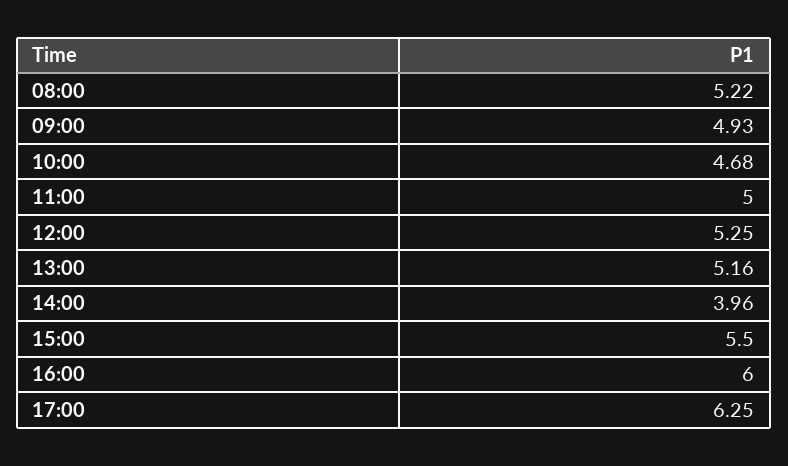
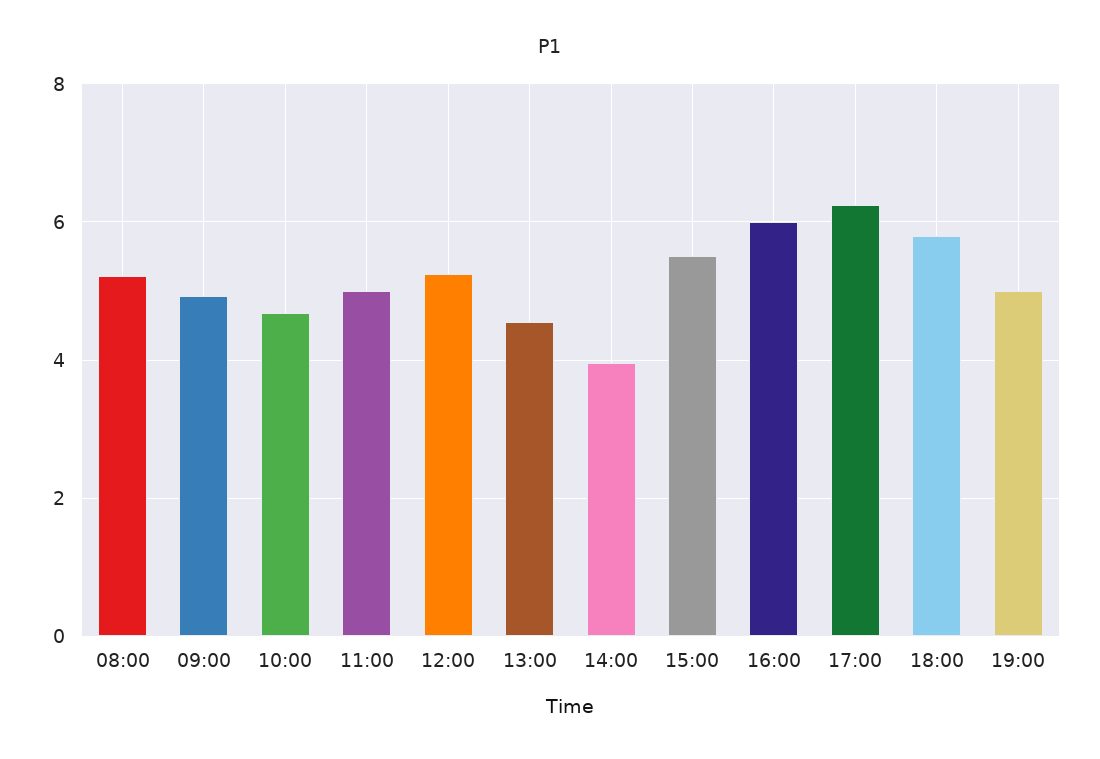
13:00: 5.16 -> 4.6
18:00: none -> 5.8
19:00: none -> 5

